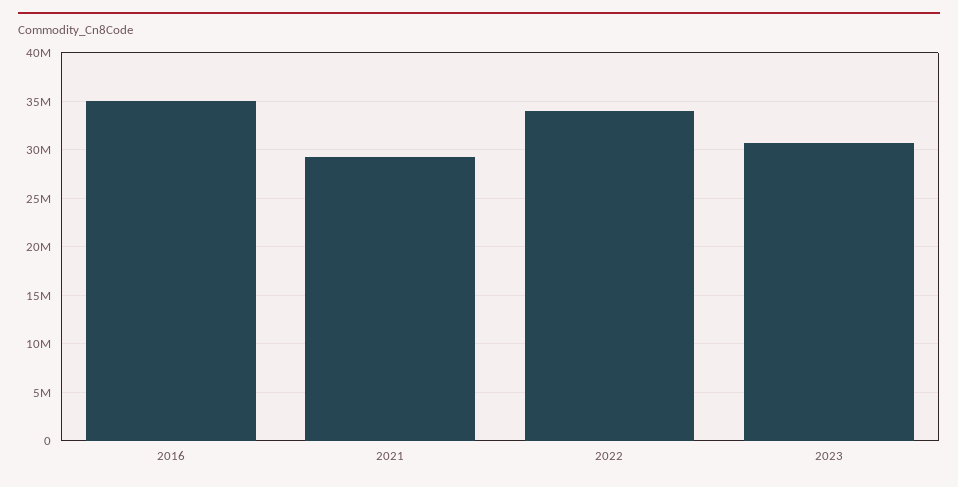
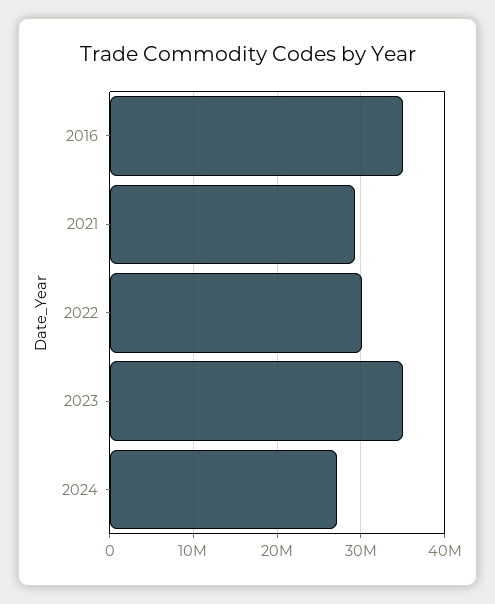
2022: 34000000 -> 30000000
2023: 31000000 -> 35000000
2024: none -> 27000000

